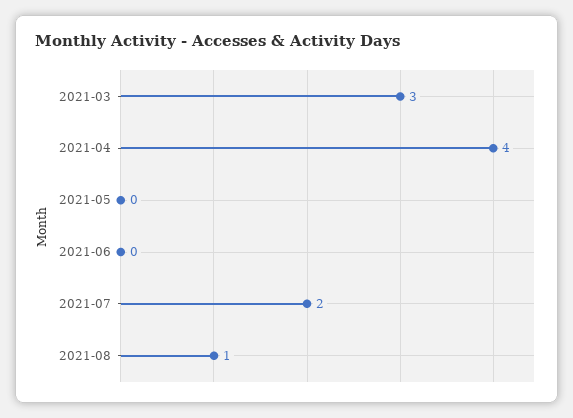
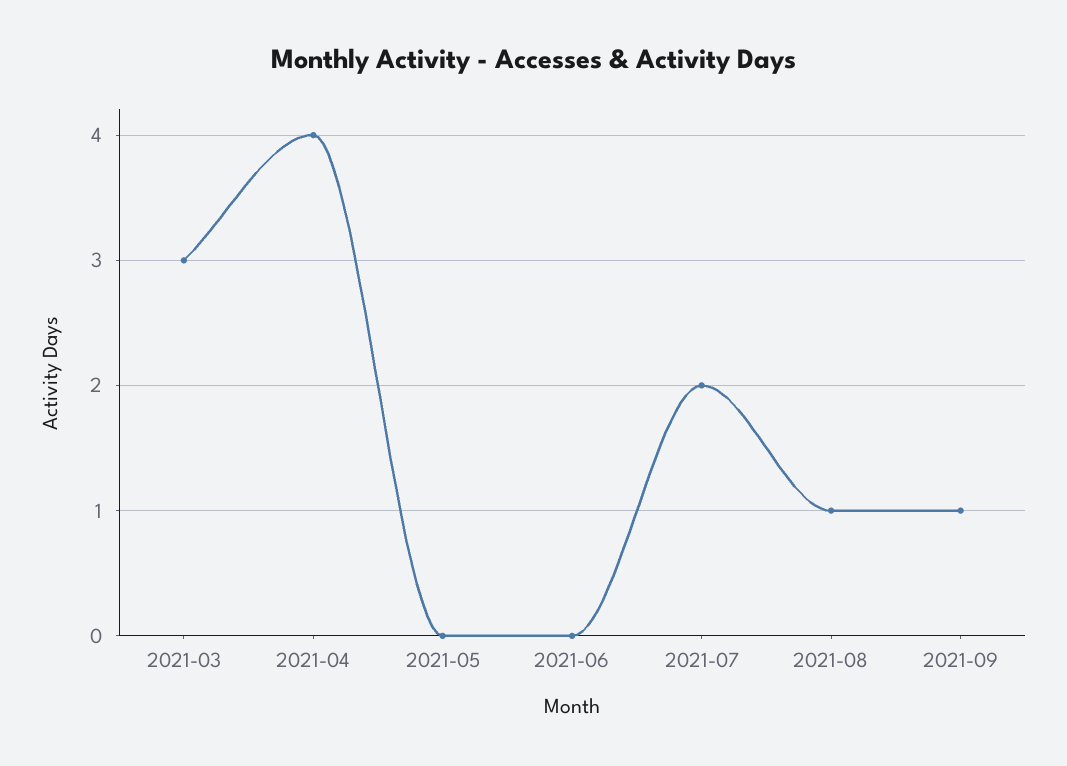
2021-09: none -> 1

